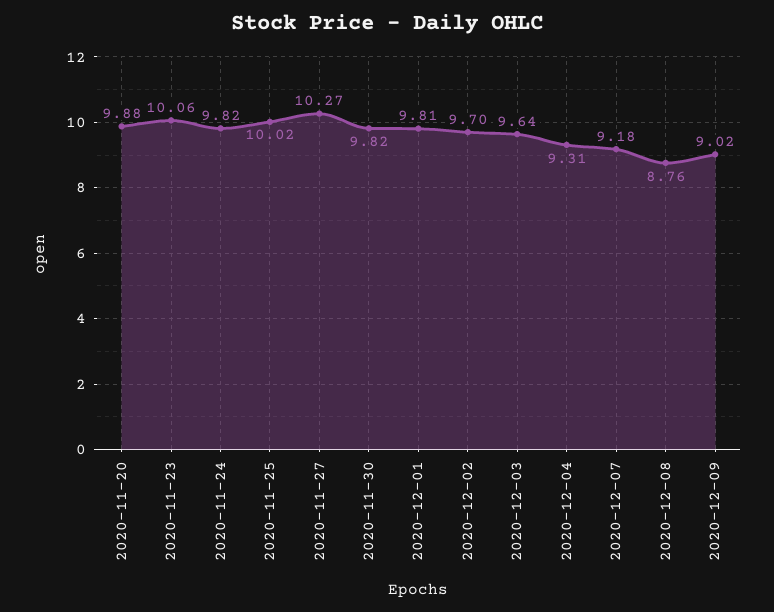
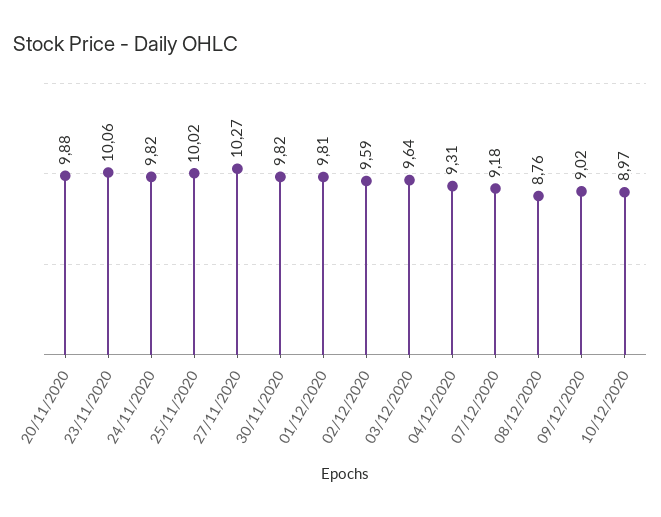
2020-12-02: 9.7 -> 9.59
10/12/2020: none -> 8.97

